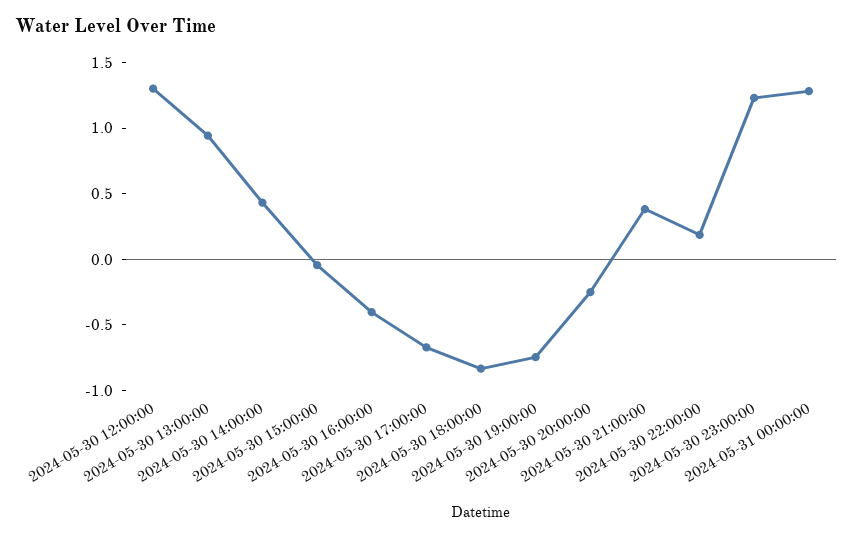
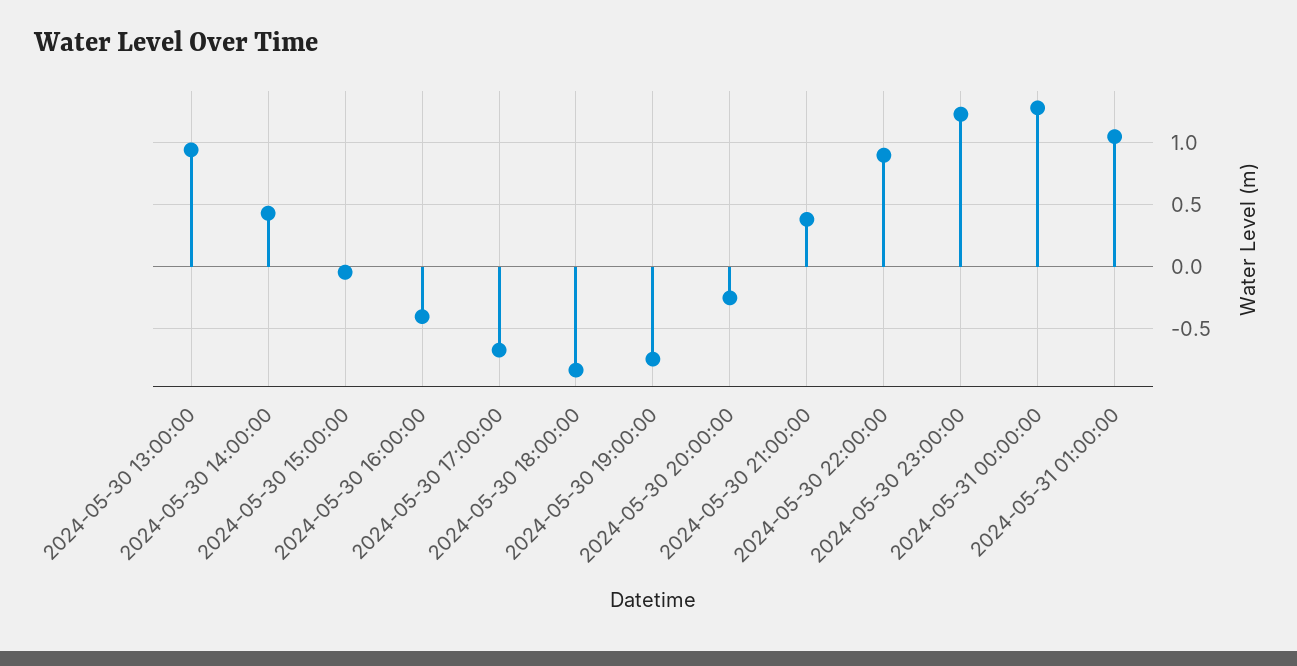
2024-05-30 12:00:00: 1.3 -> none
2024-05-30 22:00:00: 0.2 -> 0.9
2024-05-31 01:00:00: none -> 1.05

